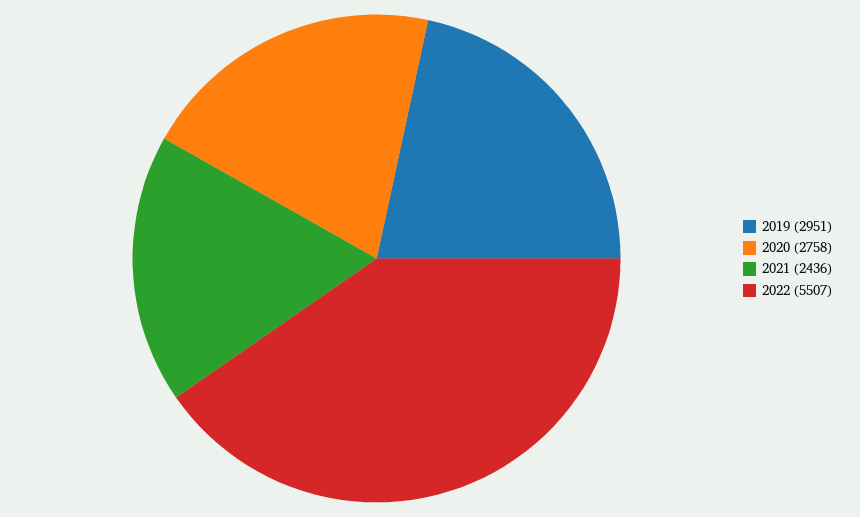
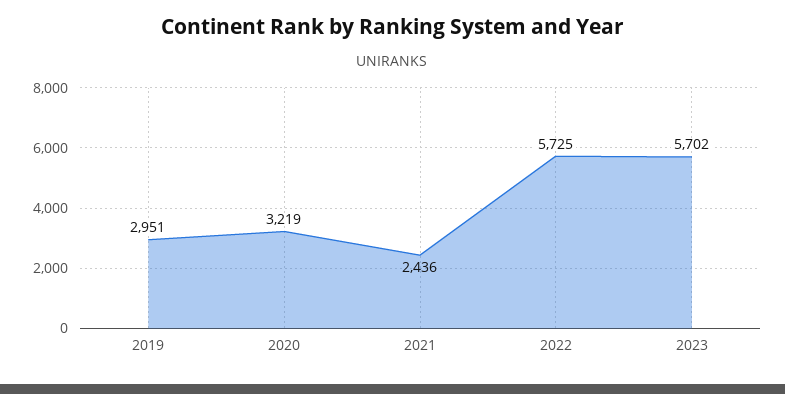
2020: 2758 -> 3219
2022: 5507 -> 5725
2023: none -> 5702

